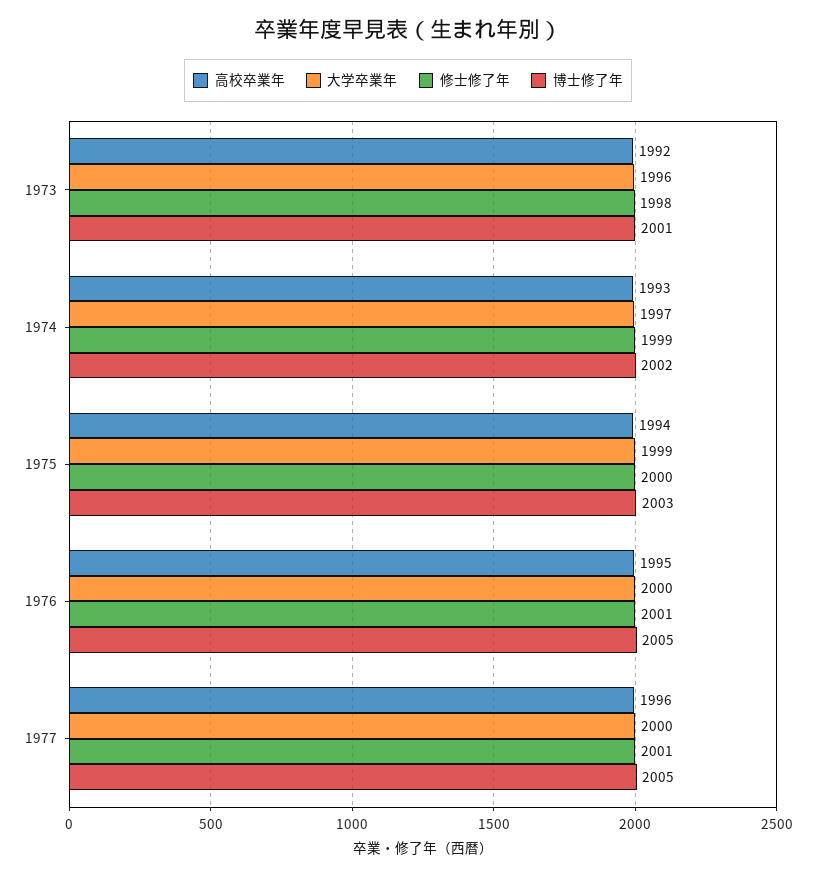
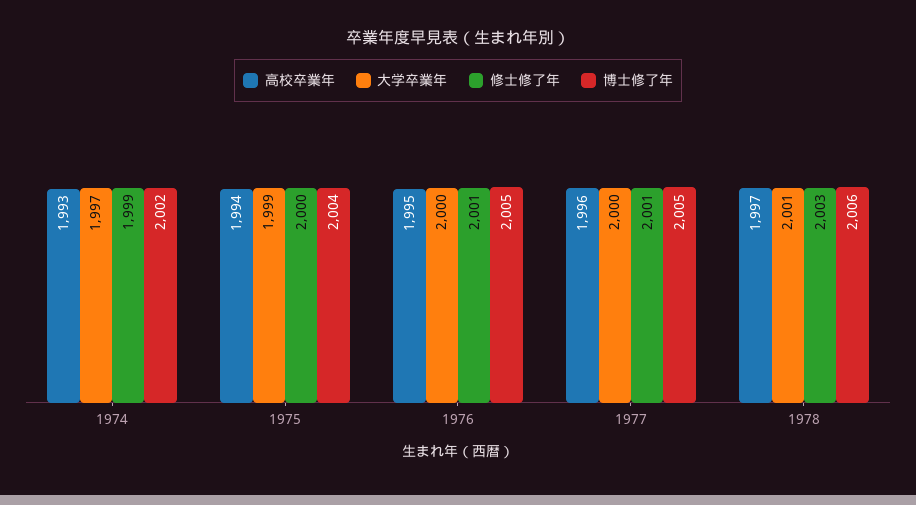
高校卒業年, 1973: 1992 -> none
大学卒業年, 1973: 1996 -> none
修士修了年, 1973: 1998 -> none
博士修了年, 1973: 2001 -> none
博士修了年, 1975: 2003 -> 2004
高校卒業年, 1978: none -> 1997
大学卒業年, 1978: none -> 2001
修士修了年, 1978: none -> 2003
博士修了年, 1978: none -> 2006

